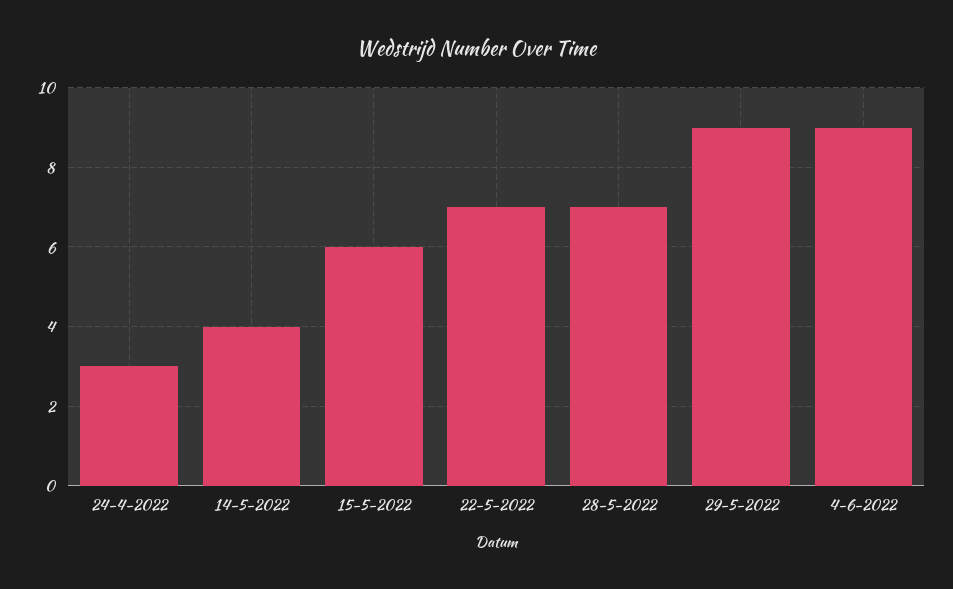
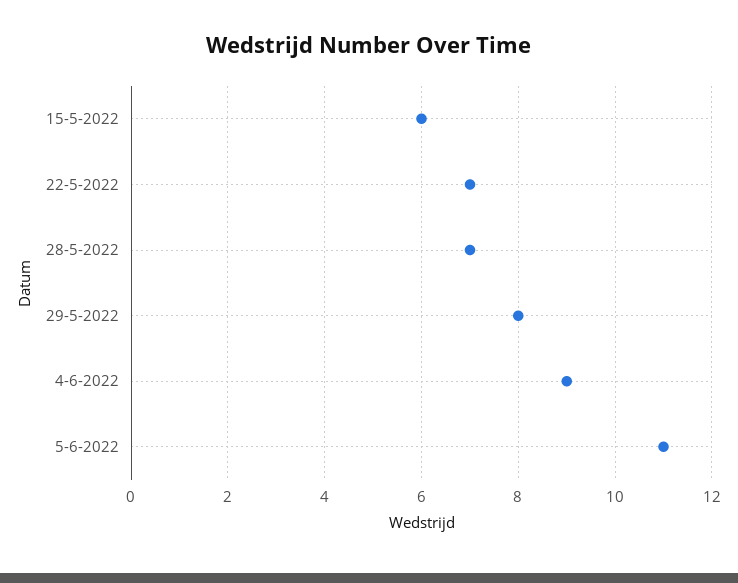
24-4-2022: 3 -> none
14-5-2022: 4 -> none
29-5-2022: 9 -> 8
5-6-2022: none -> 11

